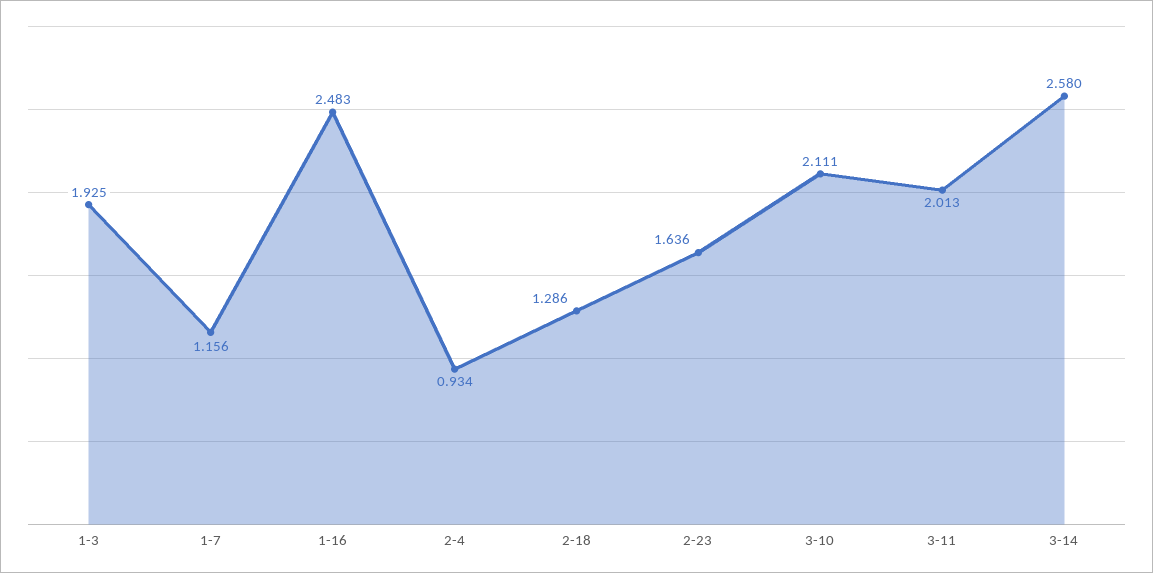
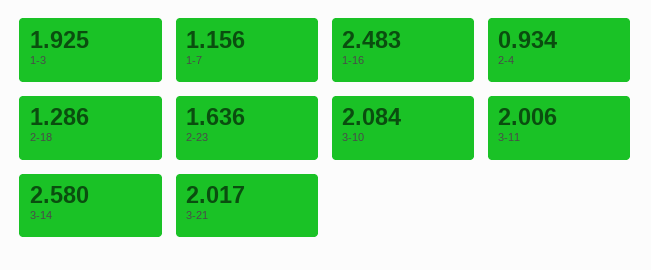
3-10: 2.111 -> 2.084
3-11: 2.013 -> 2.006
3-21: none -> 2.017

